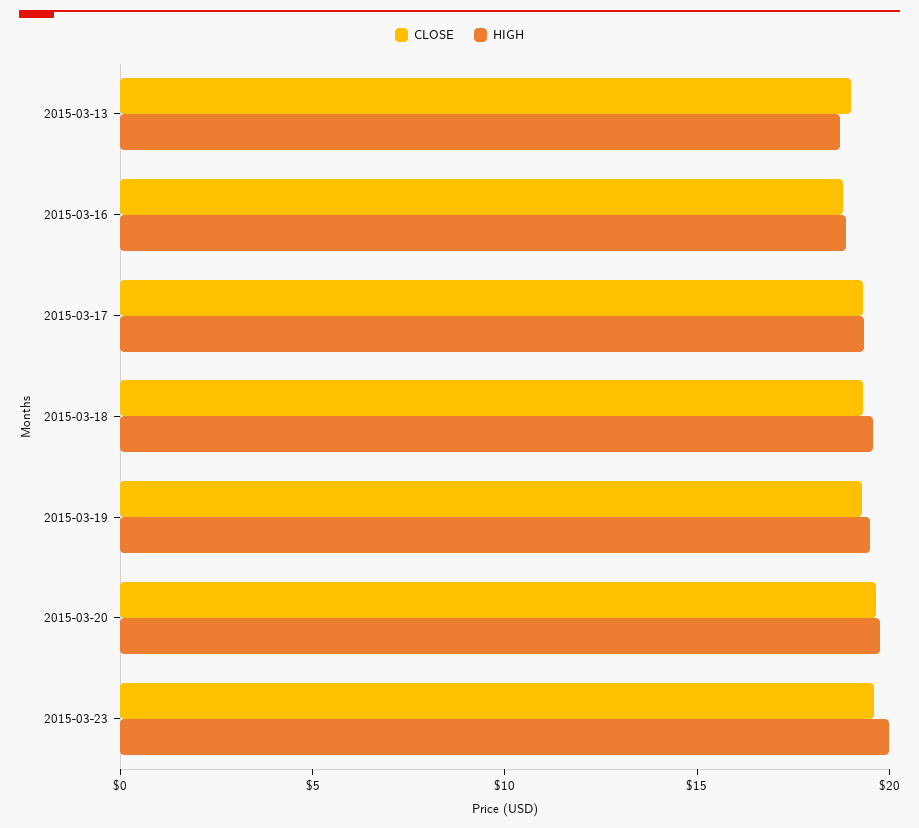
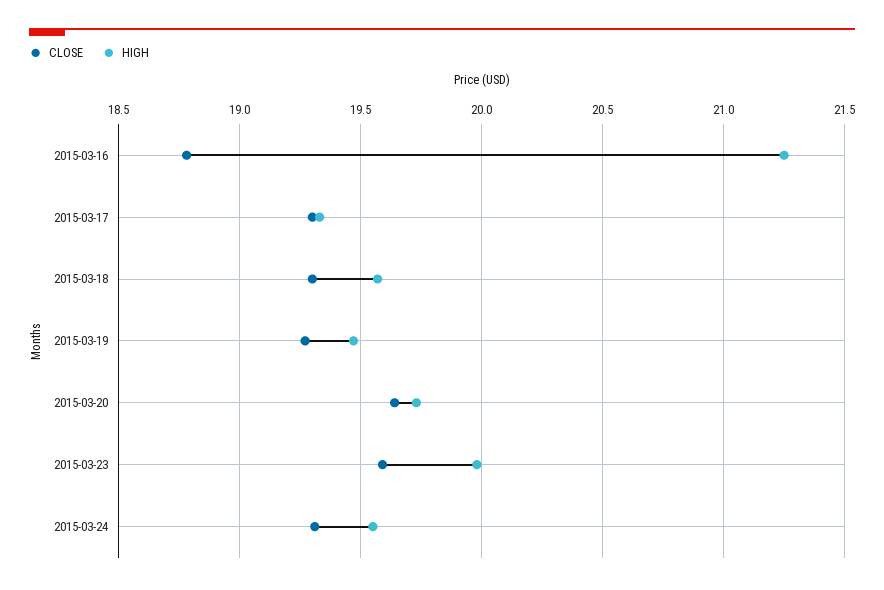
CLOSE, 2015-03-13: 19 -> none
HIGH, 2015-03-13: 19 -> none
HIGH, 2015-03-16: 19 -> 21.25
CLOSE, 2015-03-24: none -> 19.3
HIGH, 2015-03-24: none -> 19.55

